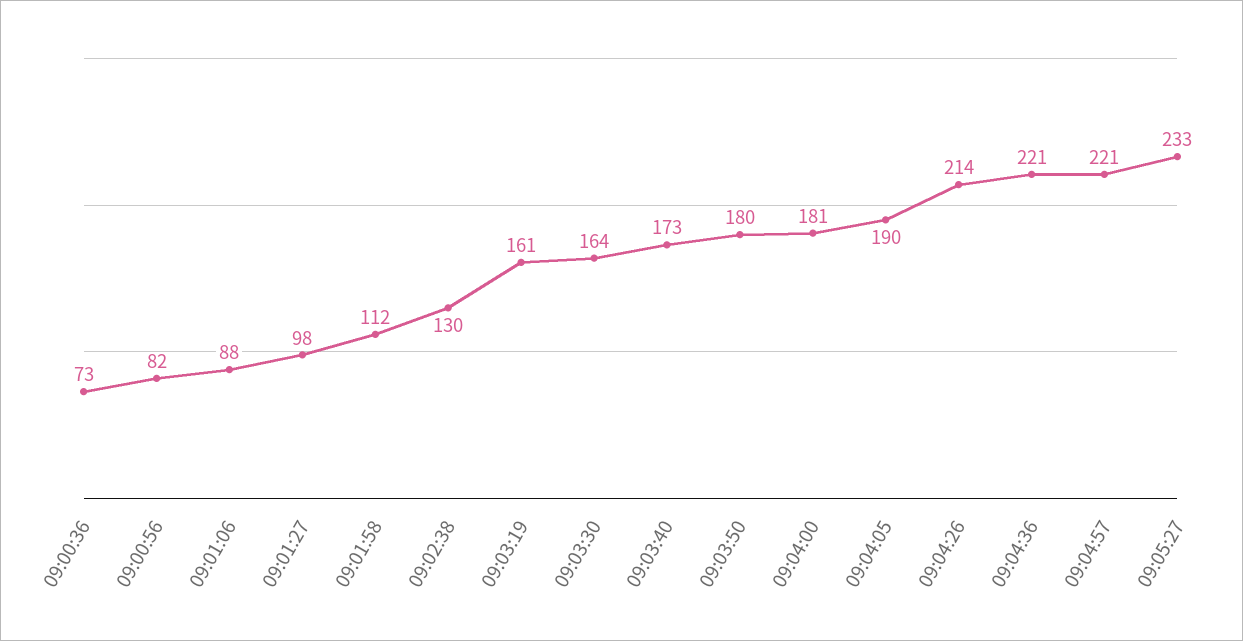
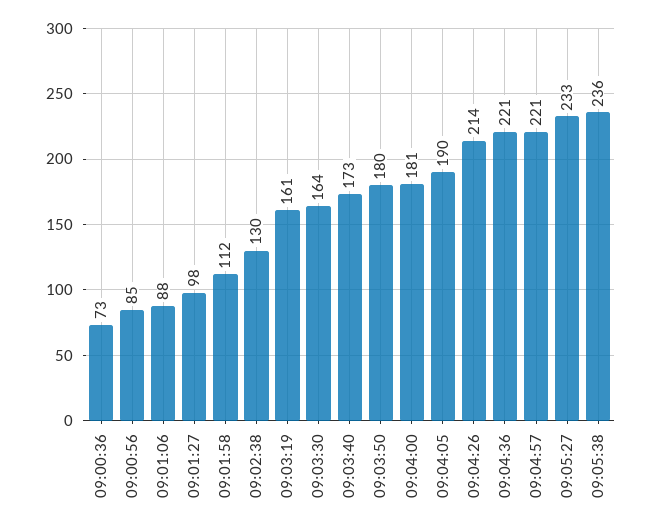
09:00:56: 82 -> 85
09:05:38: none -> 236

